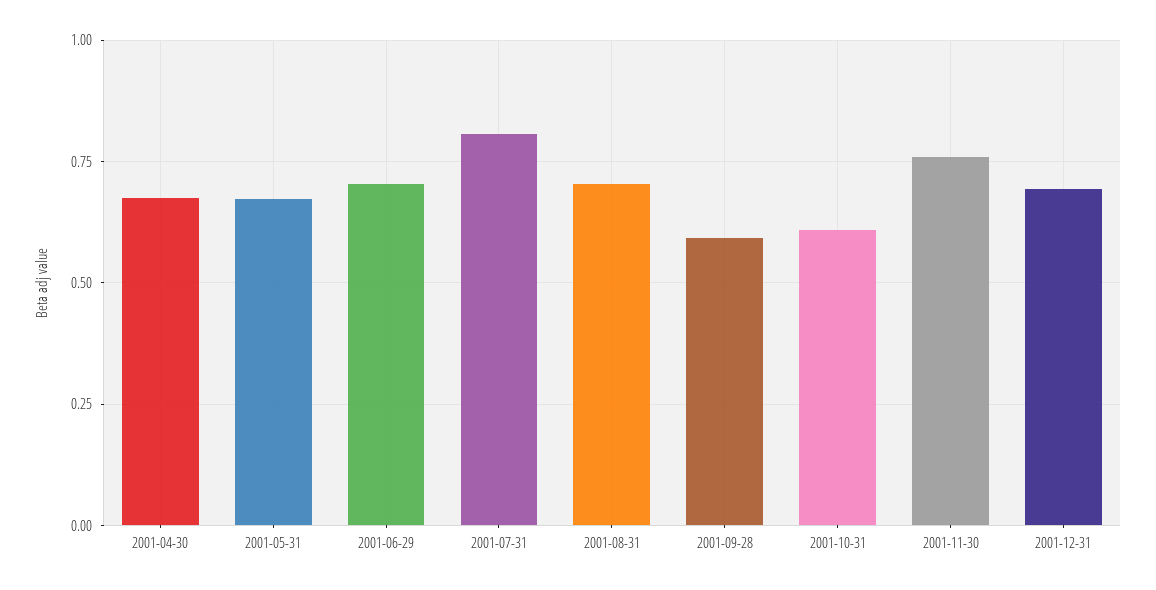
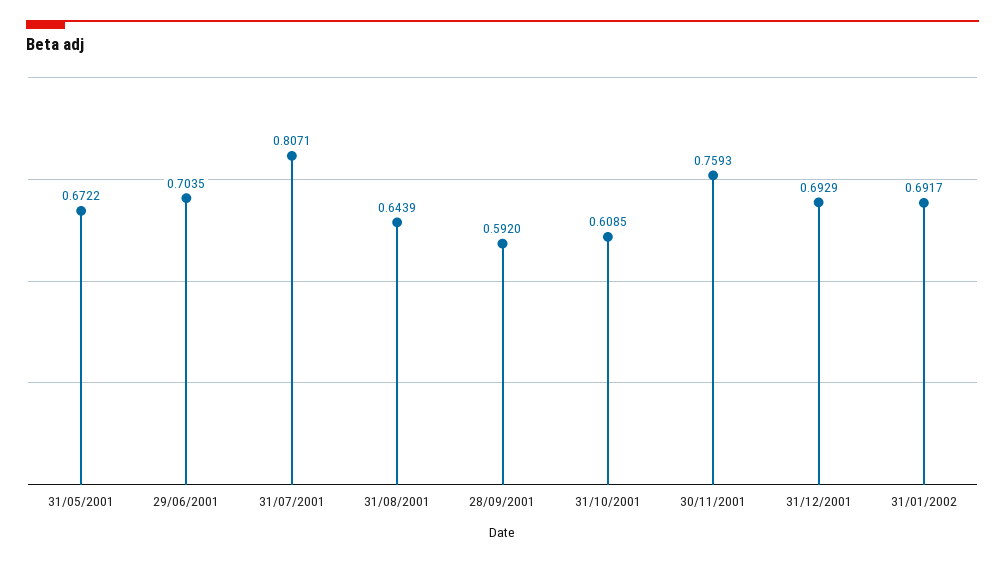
2001-04-30: 0.675 -> none
2001-08-31: 0.7 -> 0.6439
31/01/2002: none -> 0.6917

